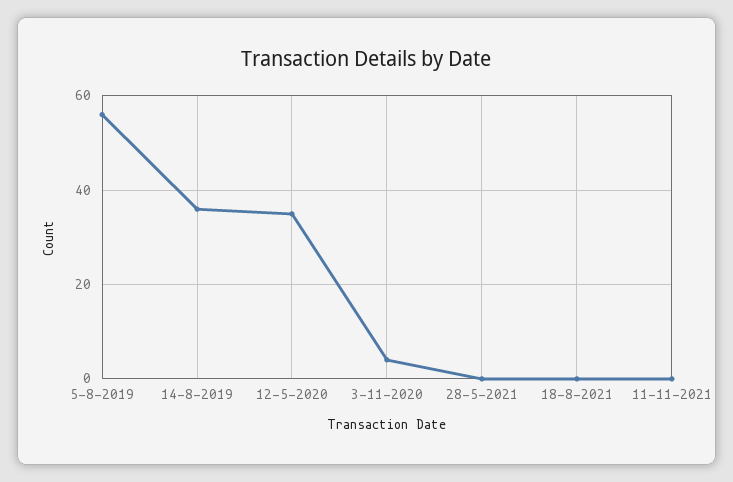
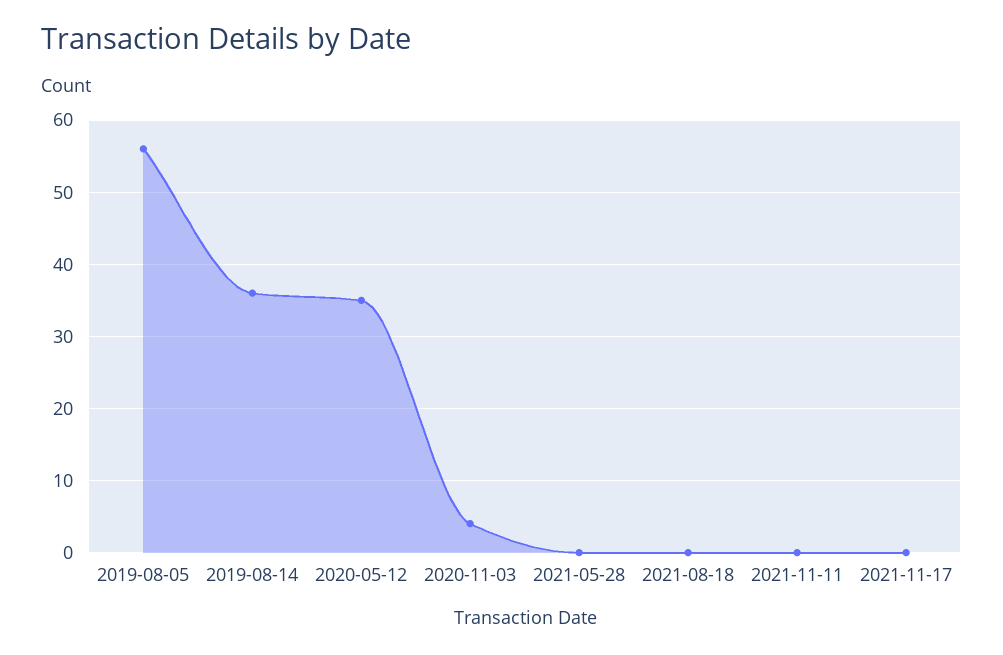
2021-11-17: none -> 0

